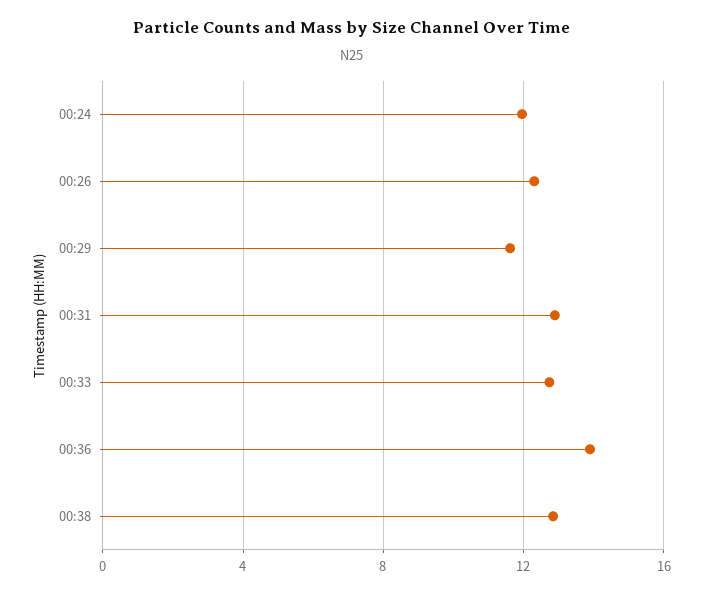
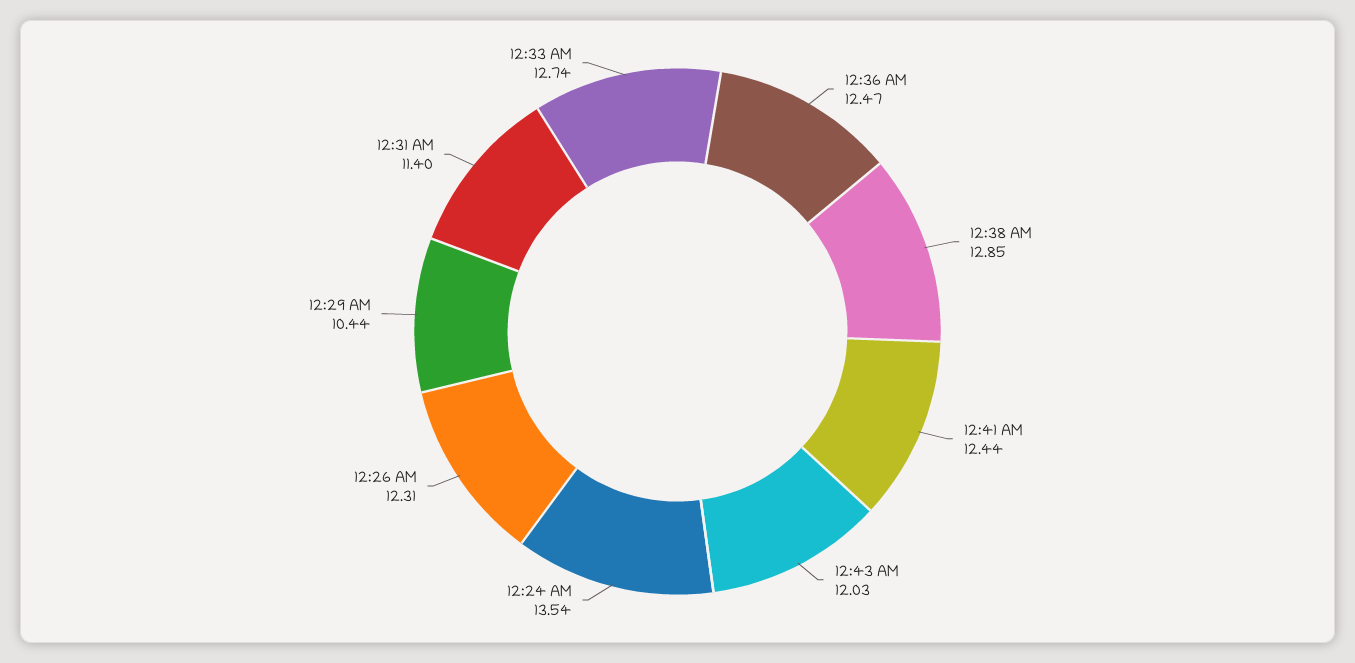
00:24: 12 -> 13.54
00:29: 11.5 -> 10.44
00:31: 13 -> 11.4
00:36: 14 -> 12.47
12:41 AM: none -> 12.44
12:43 AM: none -> 12.03

